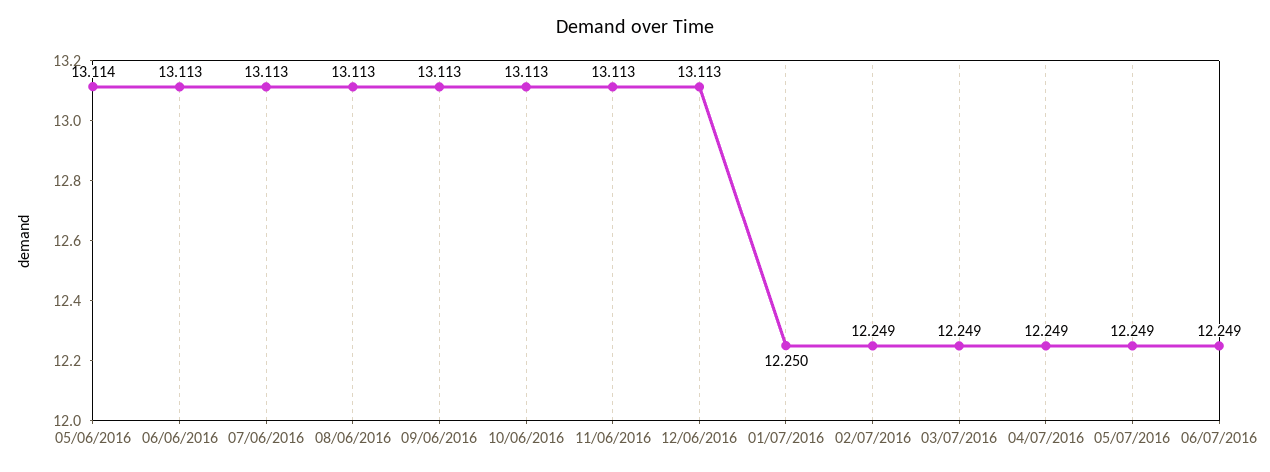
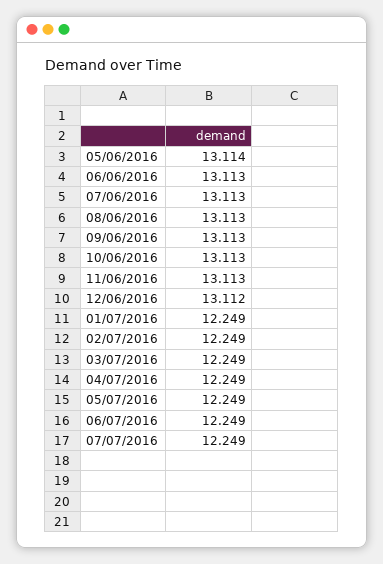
12/06/2016: 13.113 -> 13.112
01/07/2016: 12.25 -> 12.249
07/07/2016: none -> 12.249

